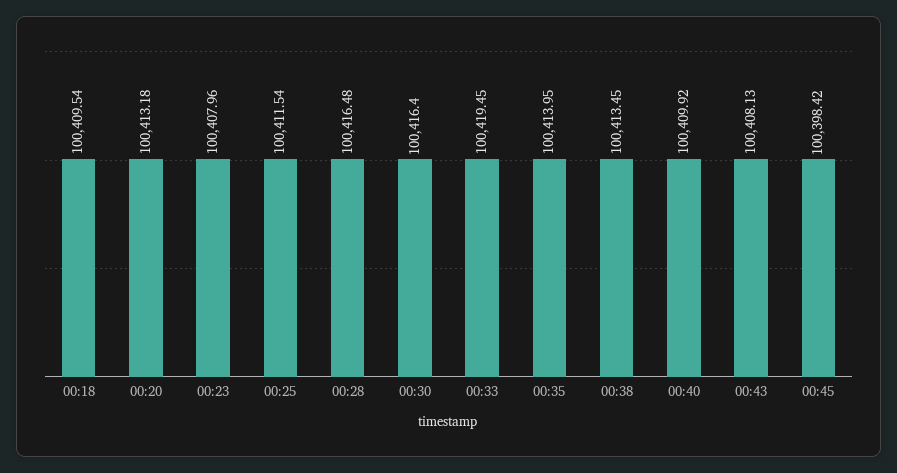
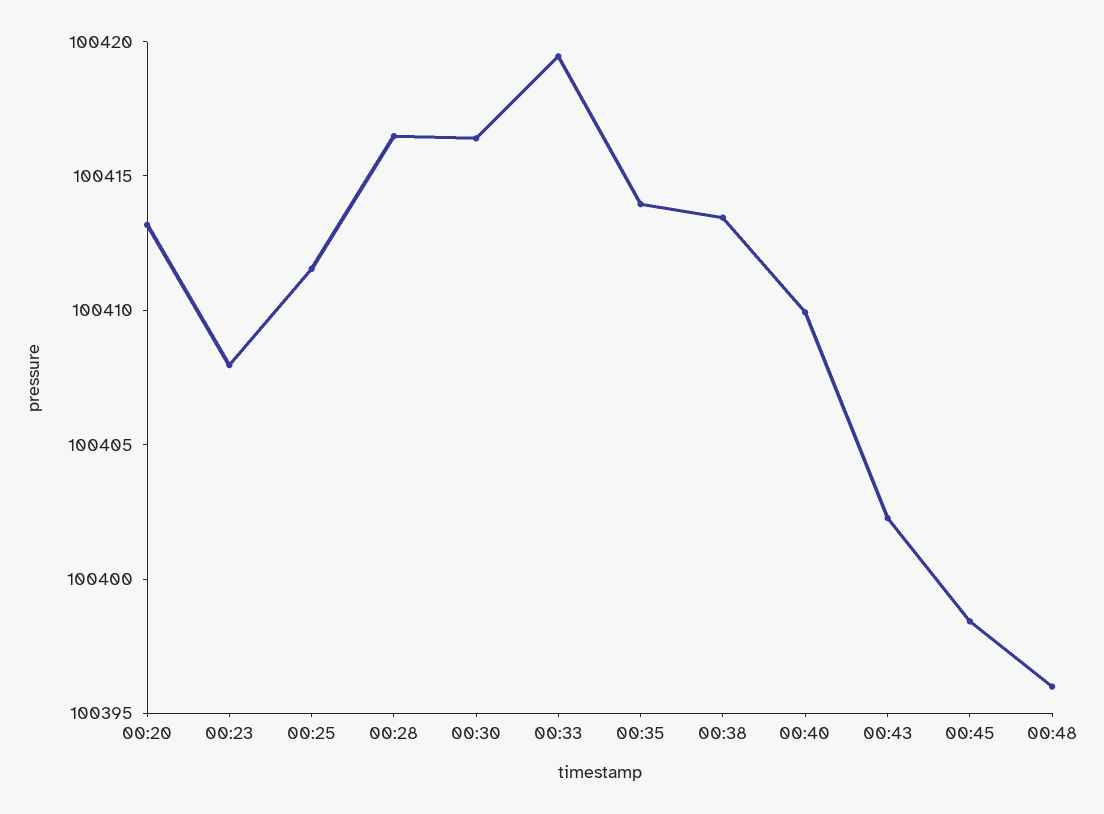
00:18: 100409.54 -> none
00:43: 100408.13 -> 100402
00:48: none -> 100396

